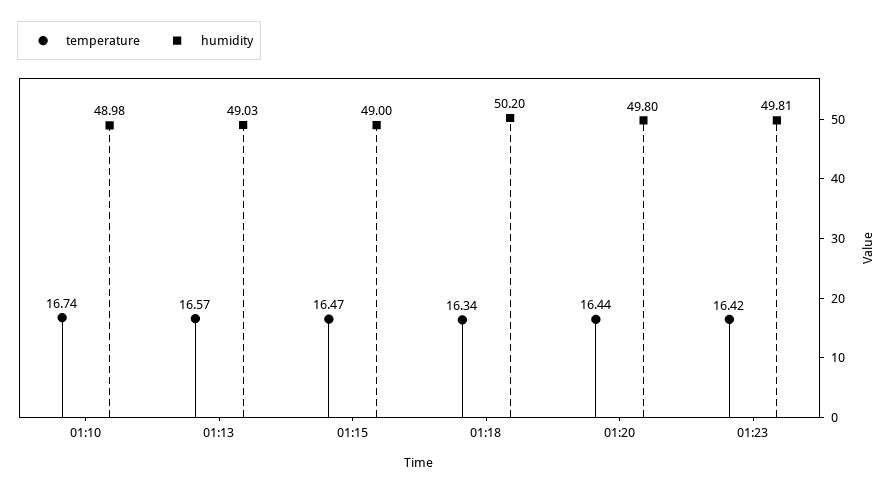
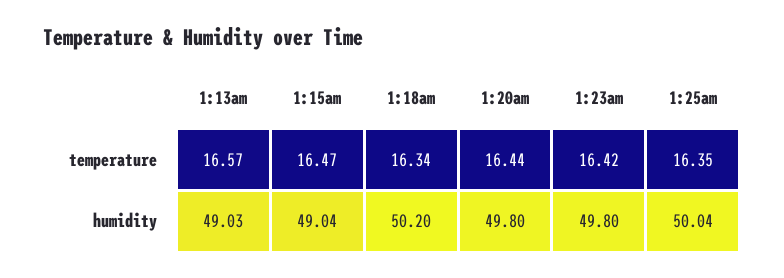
temperature, 01:10: 16.74 -> none
humidity, 01:10: 48.98 -> none
humidity, 01:15: 49 -> 49.04
humidity, 01:23: 49.81 -> 49.8
temperature, 1:25am: none -> 16.35
humidity, 1:25am: none -> 50.04

